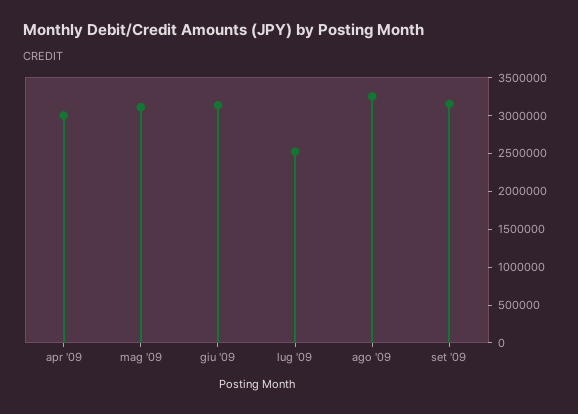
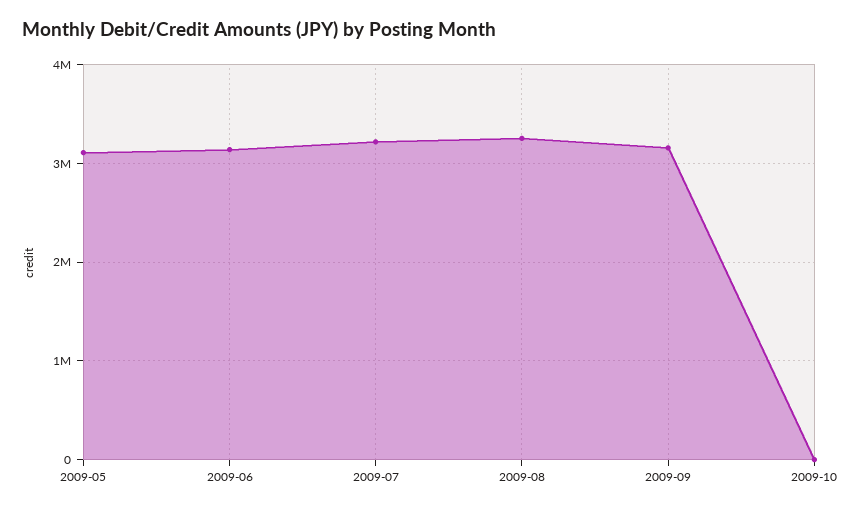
apr '09: 3000000 -> none
lug '09: 2500000 -> 3200000
2009-10: none -> 0

